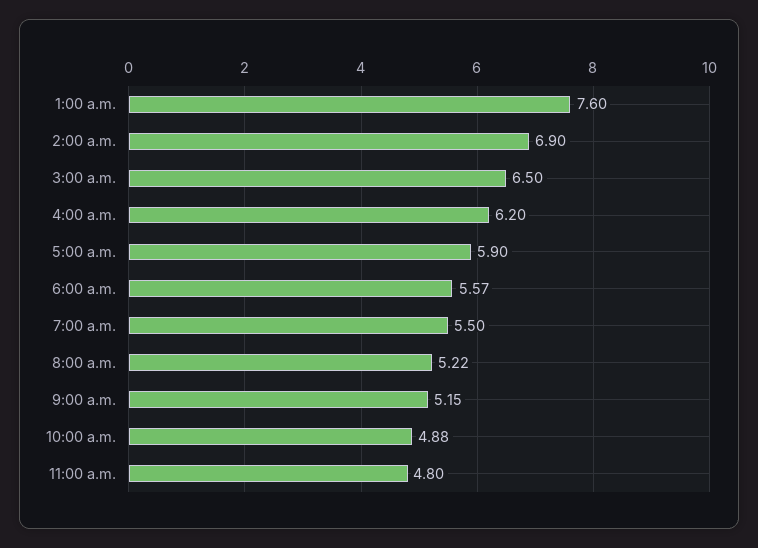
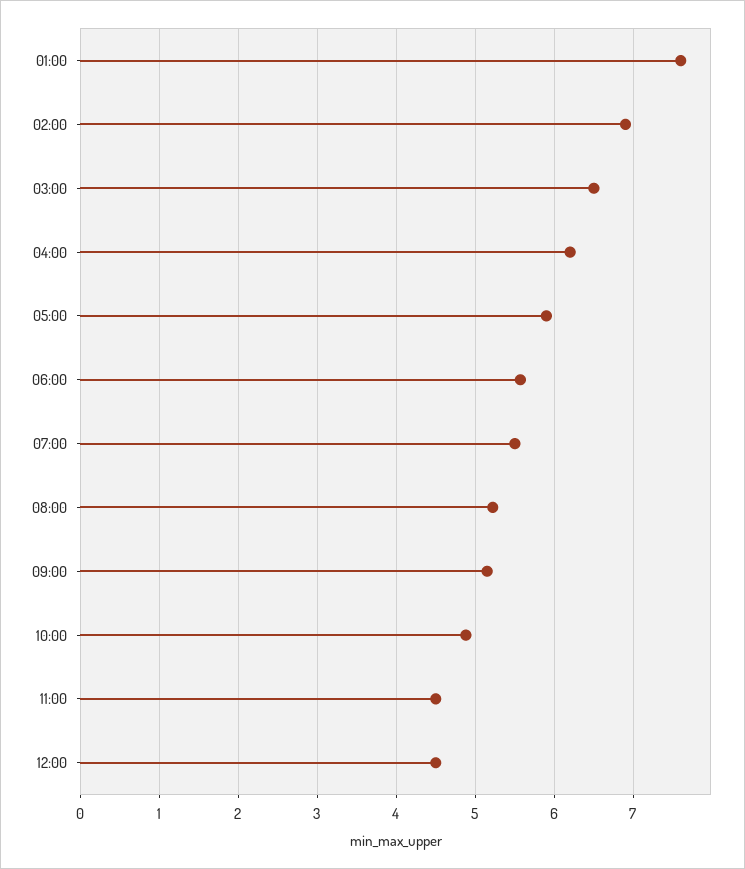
11:00 a.m.: 4.8 -> 4.5
12:00: none -> 4.5

